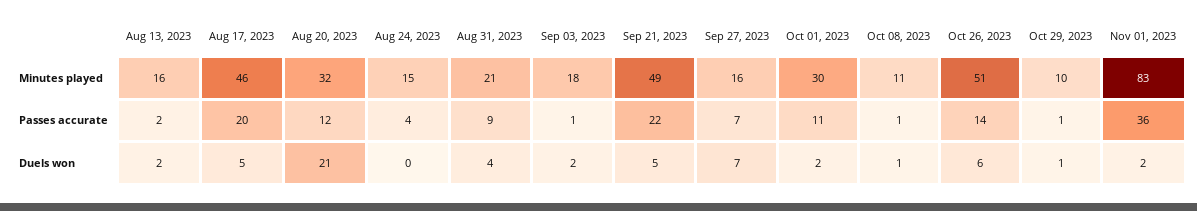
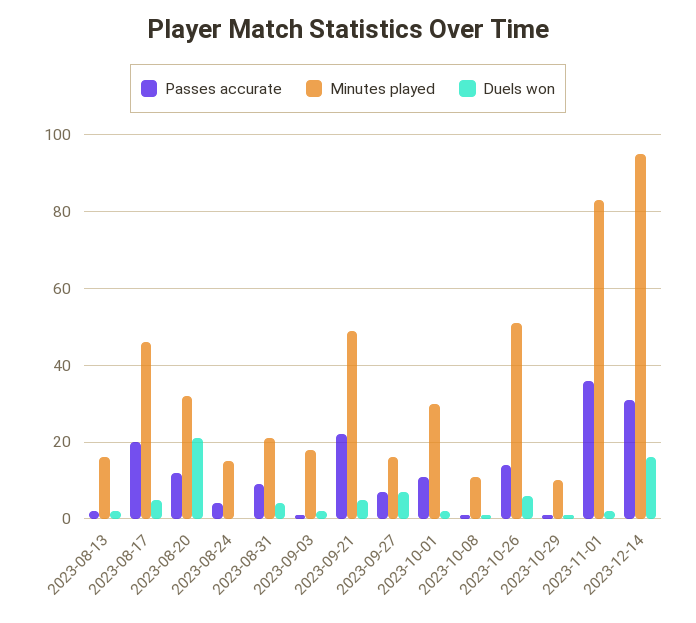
Passes accurate, 2023-12-14: none -> 30
Minutes played, 2023-12-14: none -> 95
Duels won, 2023-12-14: none -> 15

